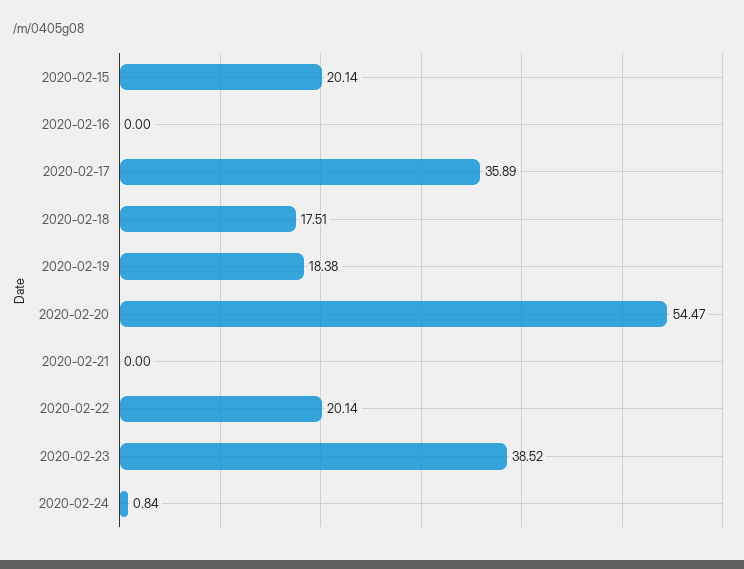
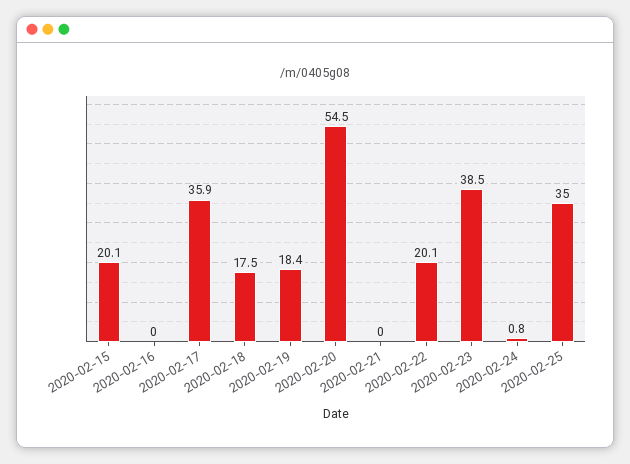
2020-02-25: none -> 35

